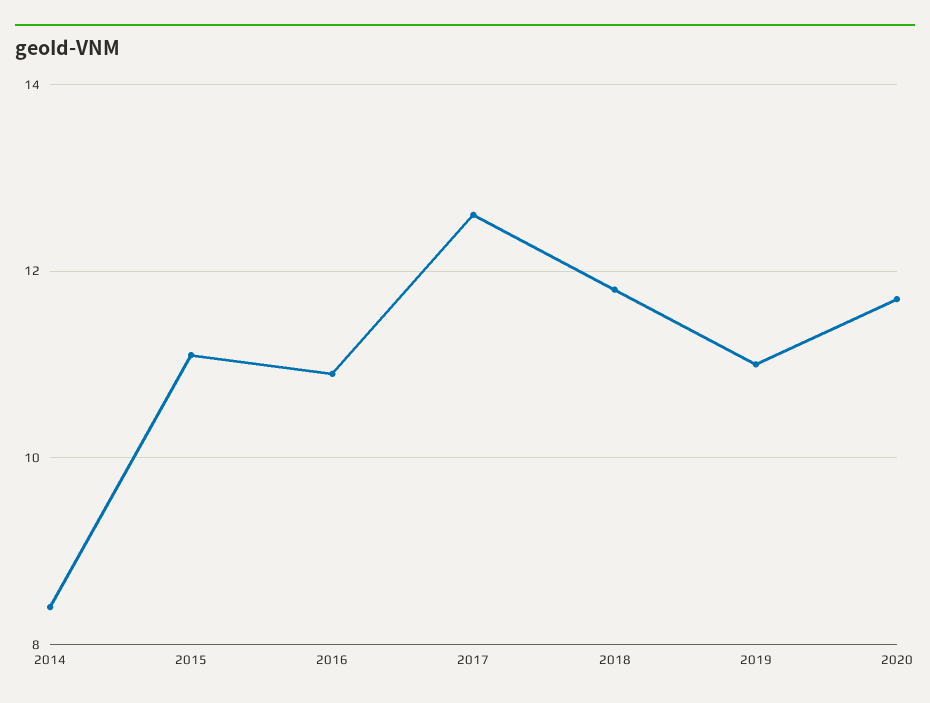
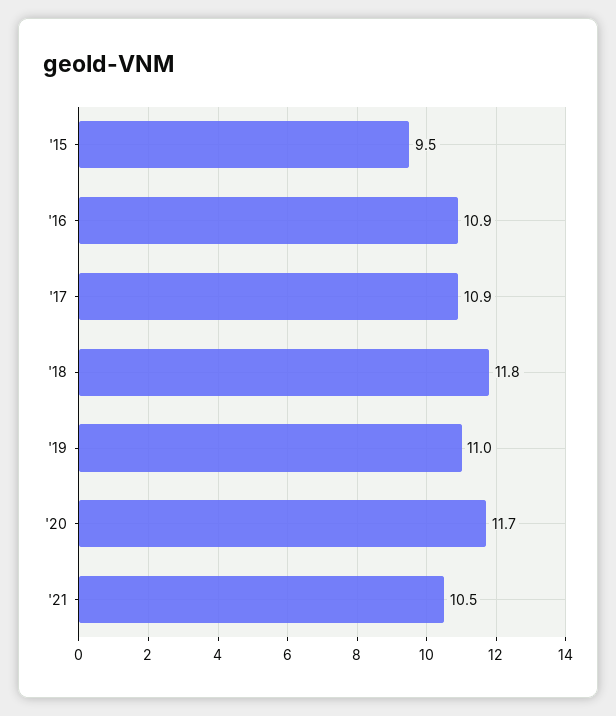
2014: 8.5 -> none
2015: 11 -> 9.5
2017: 12.5 -> 10.9
'21: none -> 10.5

